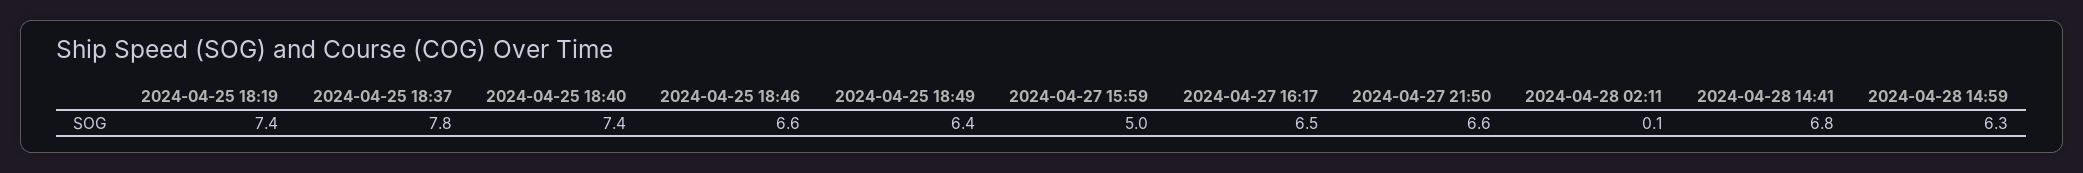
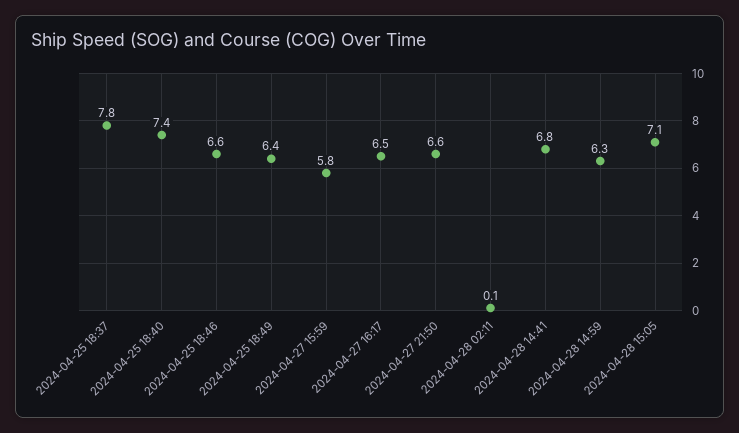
2024-04-25 18:19: 7.4 -> none
2024-04-27 15:59: 5 -> 5.8
2024-04-28 15:05: none -> 7.1

